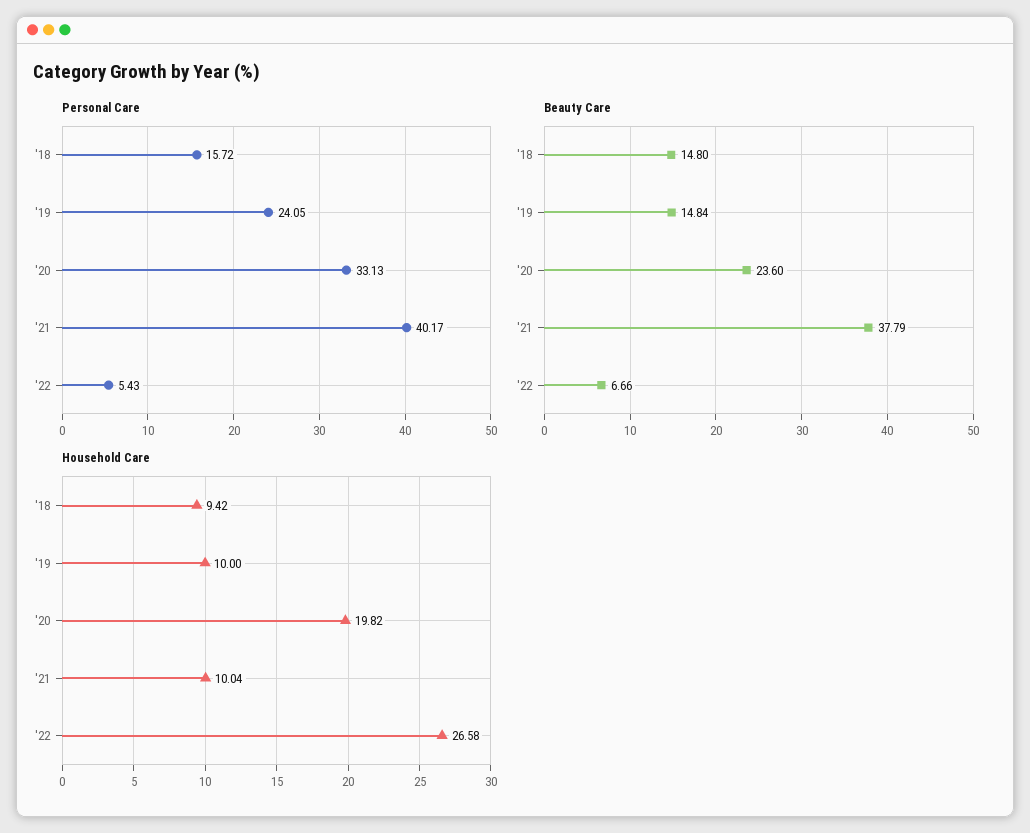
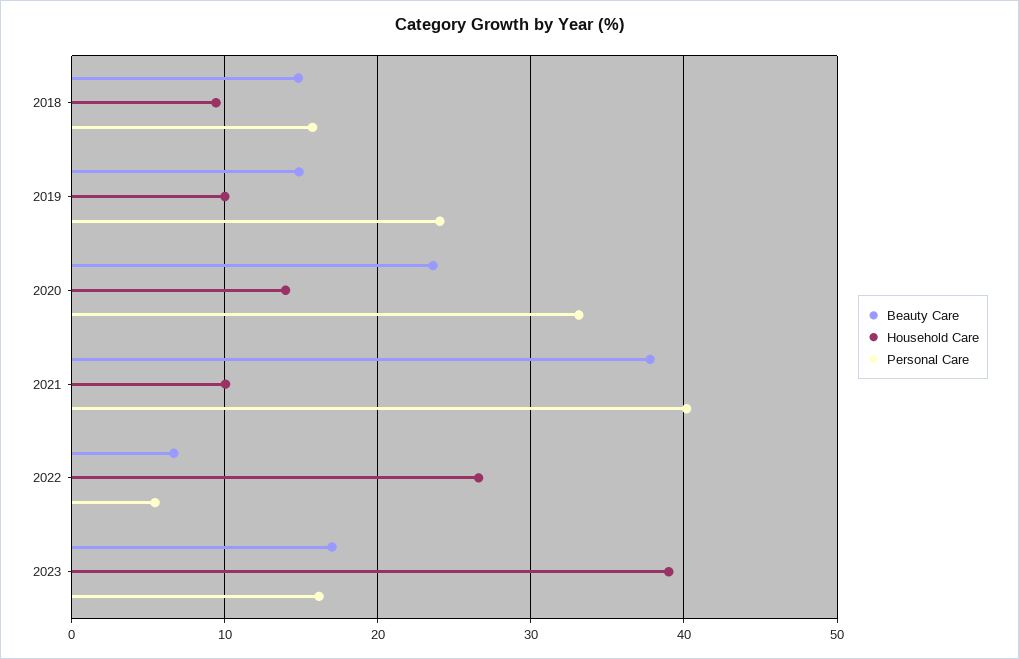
Household Care, '20: 19.82 -> 14
Beauty Care, 2023: none -> 17
Household Care, 2023: none -> 39
Personal Care, 2023: none -> 16

